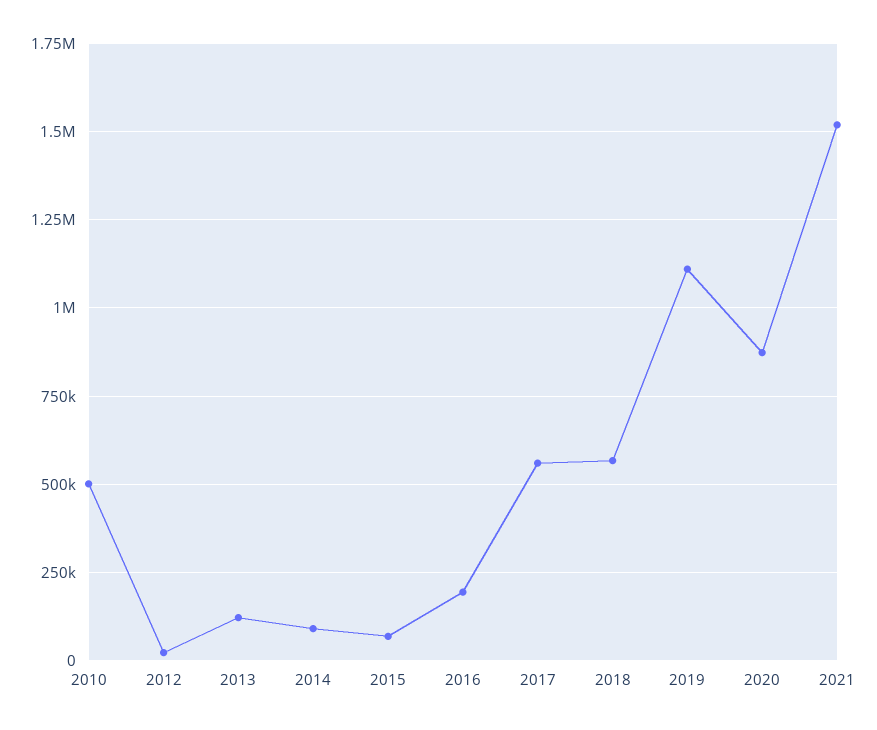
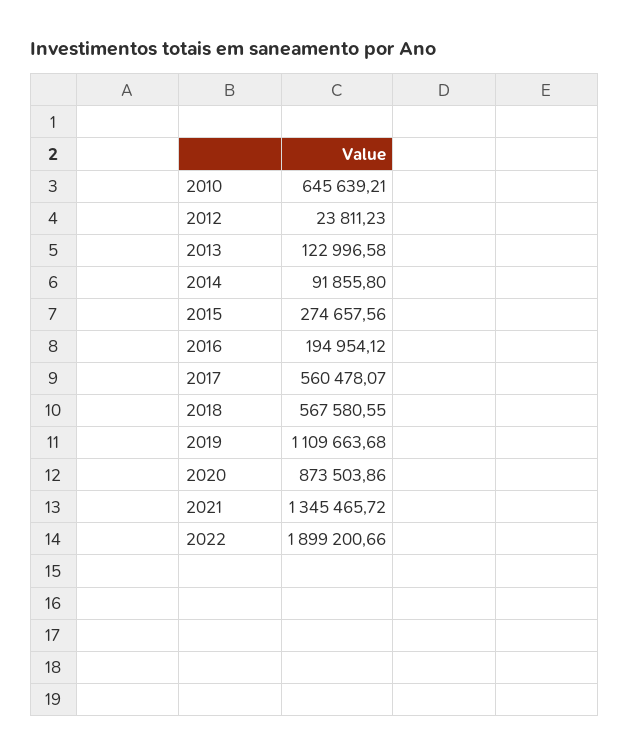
2010: 500000 -> 645639.21
2015: 75000 -> 274657.56
2021: 1525000 -> 1345465.72
2022: none -> 1899200.66

